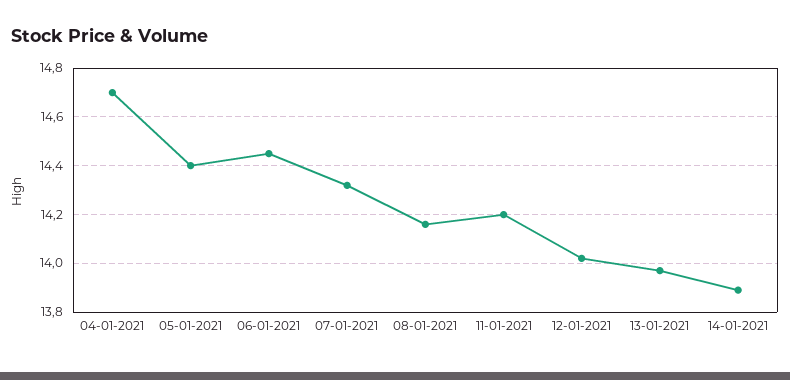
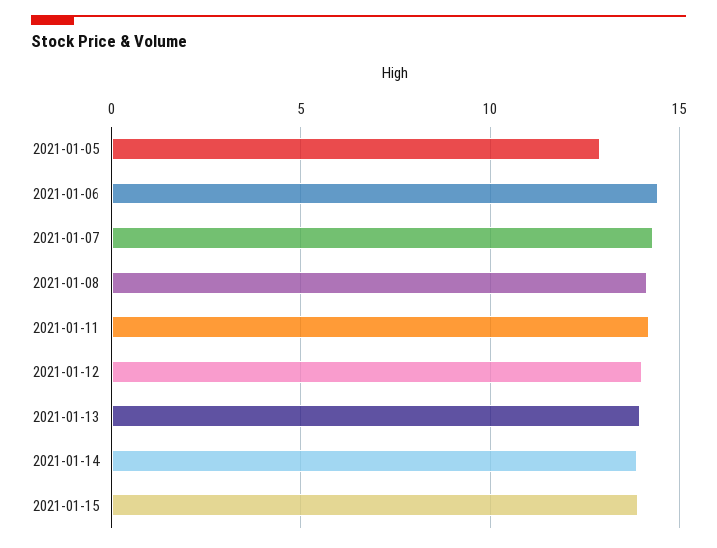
04-01-2021: 14.7 -> none
05-01-2021: 14.4 -> 13
2021-01-15: none -> 14

